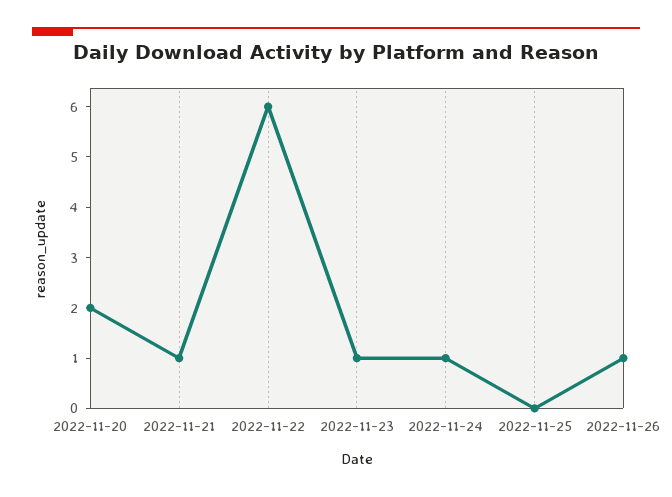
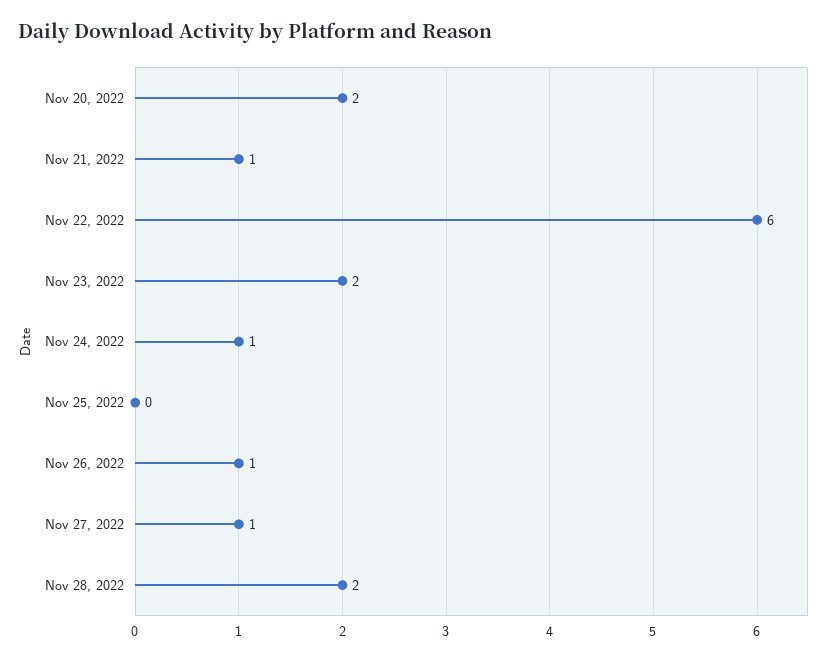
2022-11-23: 1 -> 2
Nov 27, 2022: none -> 1
Nov 28, 2022: none -> 2

